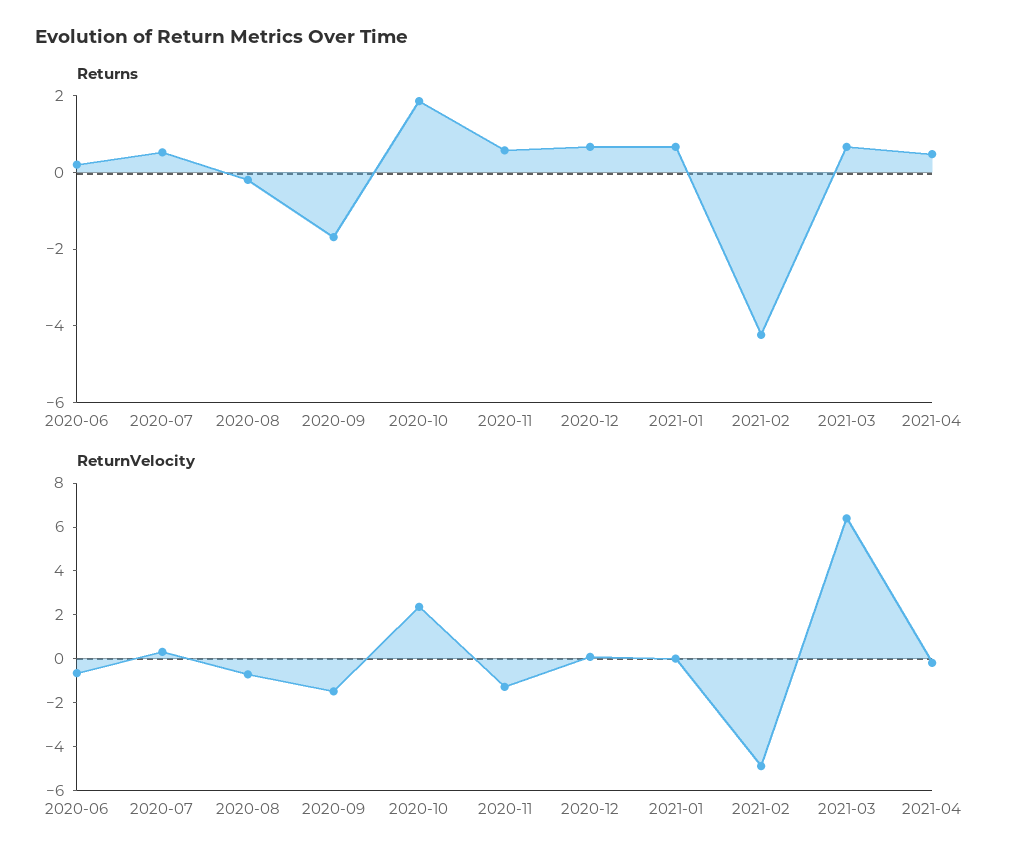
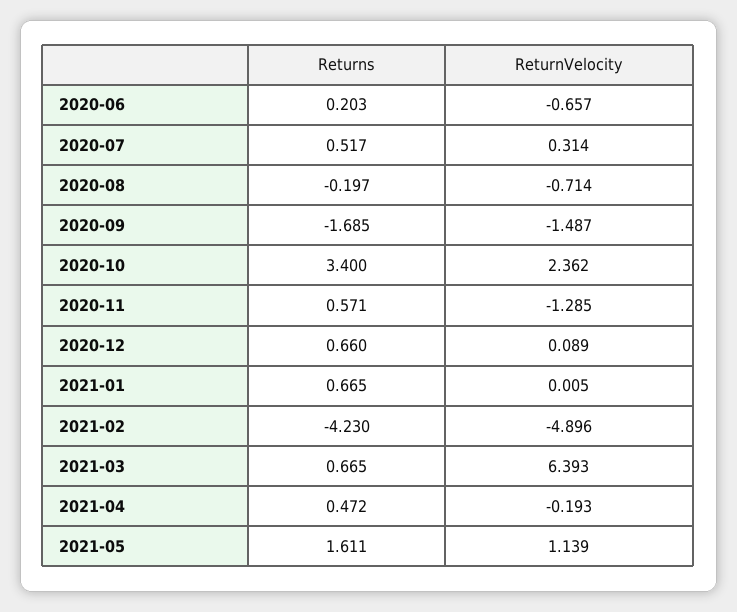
Returns, 2020-10: 2 -> 3.4
Returns, 2021-05: none -> 1.611
ReturnVelocity, 2021-05: none -> 1.139

